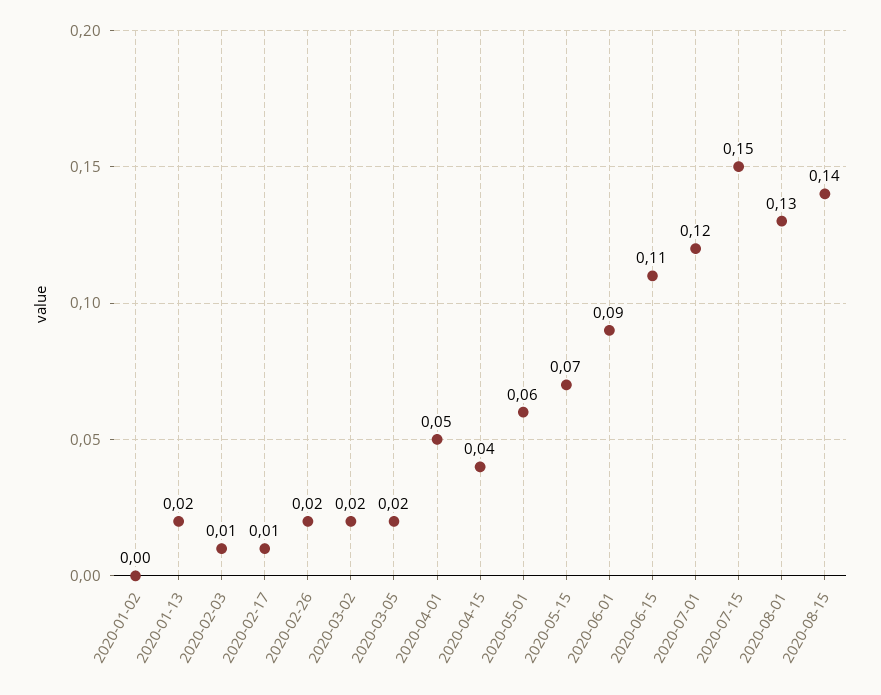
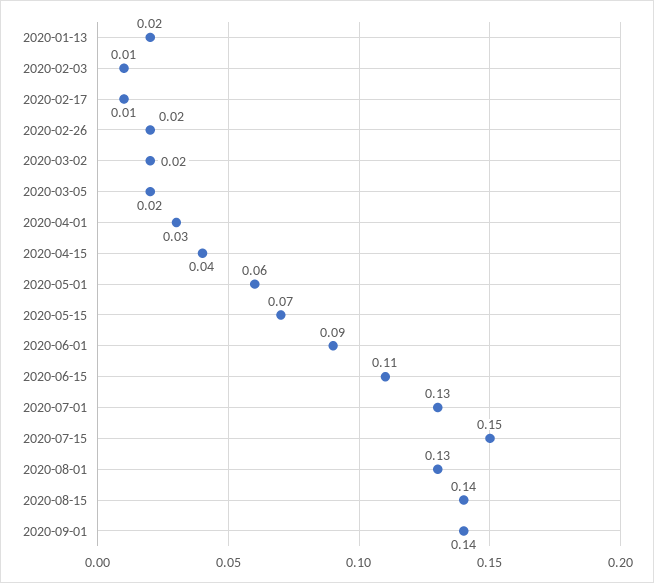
2020-01-02: 0 -> none
2020-04-01: 0.05 -> 0.03
2020-07-01: 0.12 -> 0.13
2020-09-01: none -> 0.14

